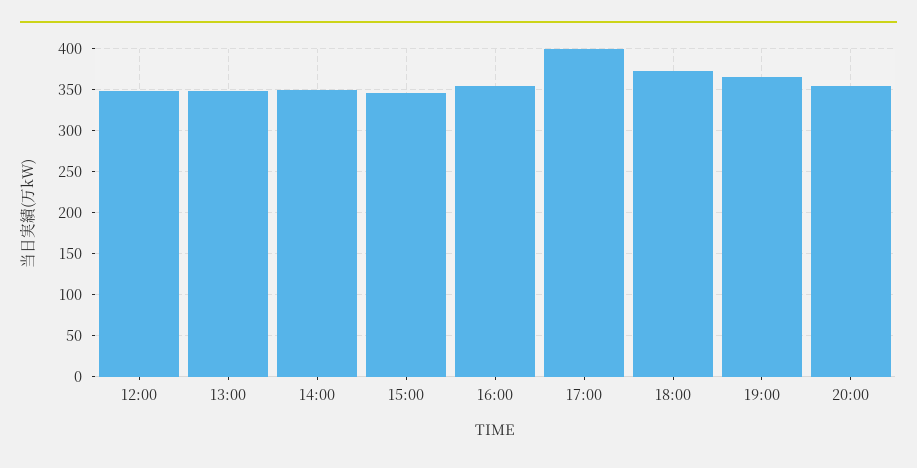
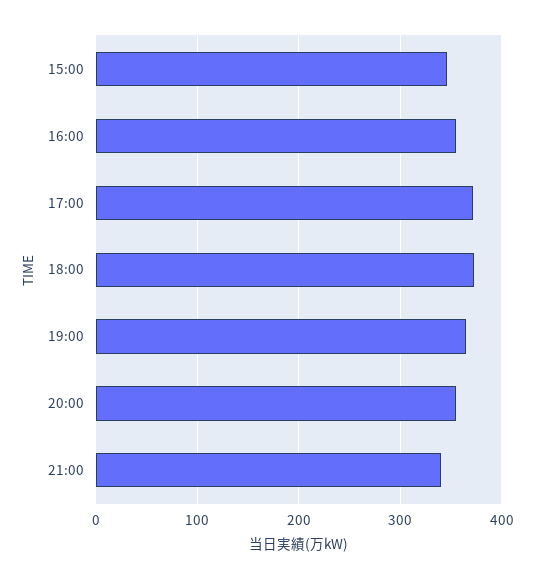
12:00: 350 -> none
13:00: 350 -> none
14:00: 350 -> none
17:00: 400 -> 370
21:00: none -> 340

